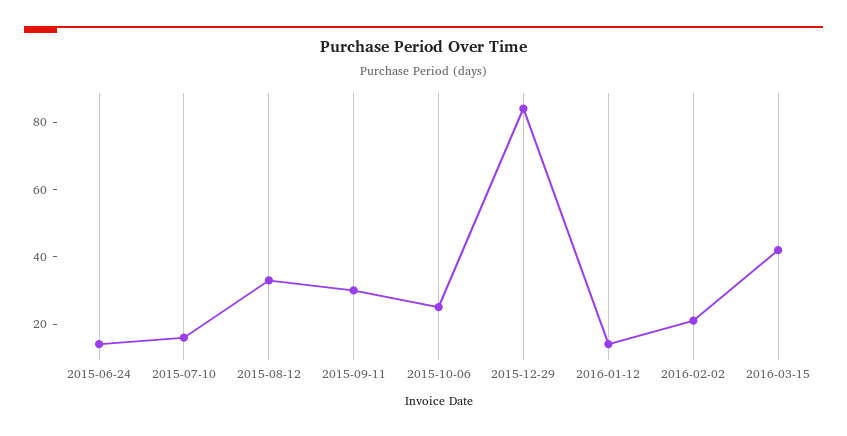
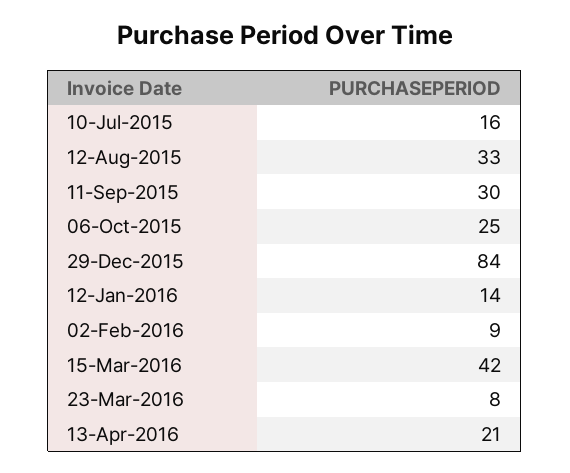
2015-06-24: 15 -> none
2016-02-02: 20 -> 9
23-Mar-2016: none -> 8
13-Apr-2016: none -> 21

